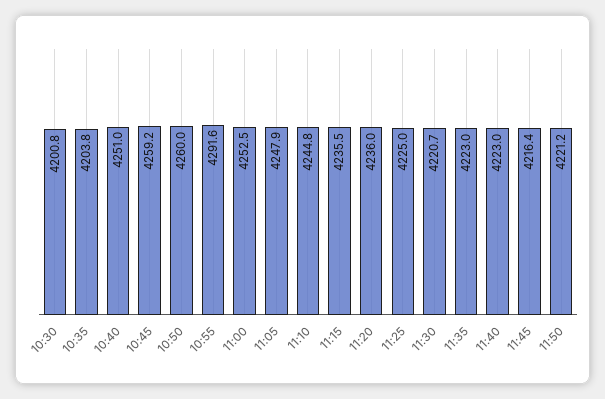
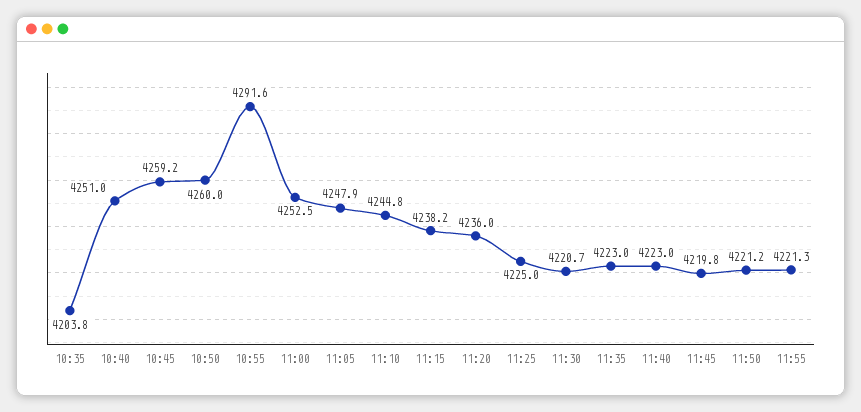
10:30: 4200.8 -> none
11:15: 4235.5 -> 4238.2
11:45: 4216.4 -> 4219.8
11:55: none -> 4221.3

